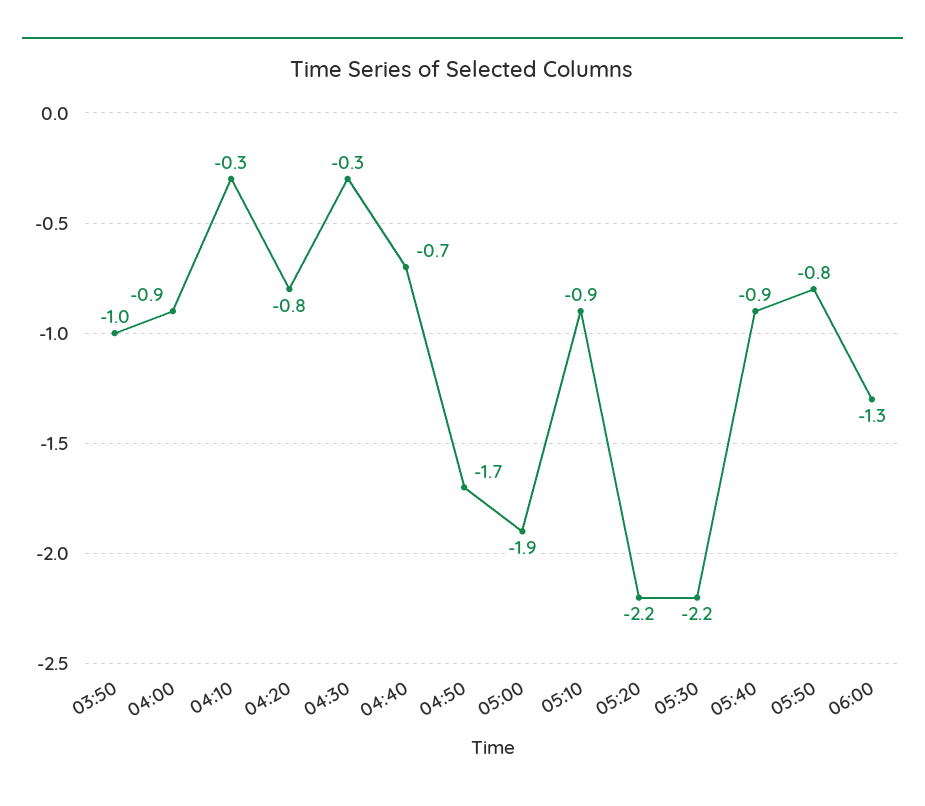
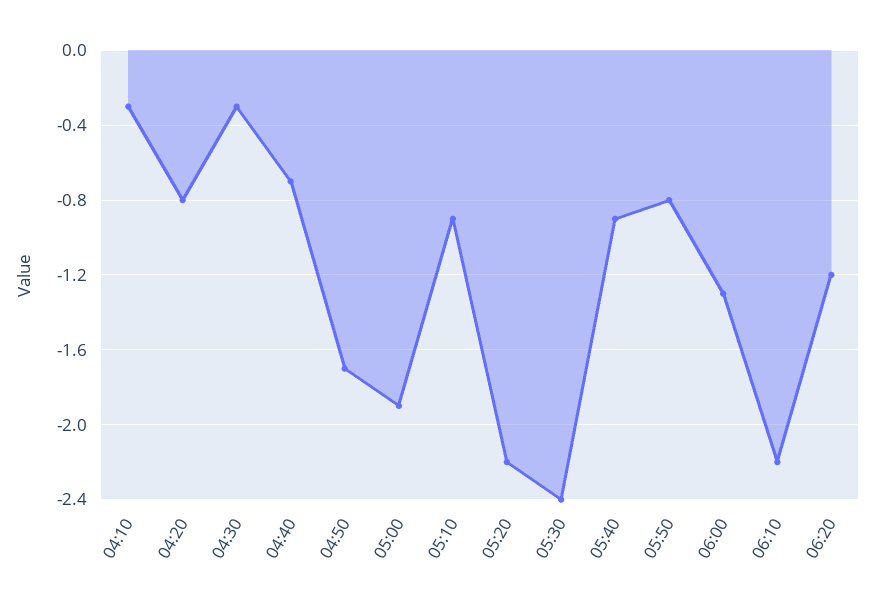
03:50: -1 -> none
04:00: -0.9 -> none
05:30: -2.2 -> -2.4
06:10: none -> -2.2
06:20: none -> -1.2

